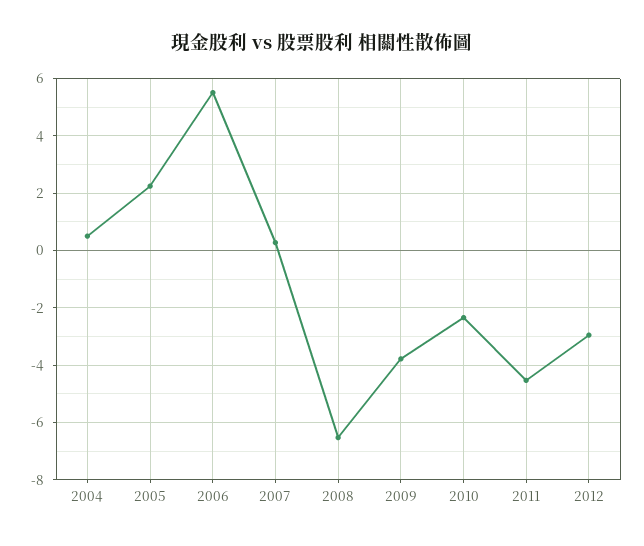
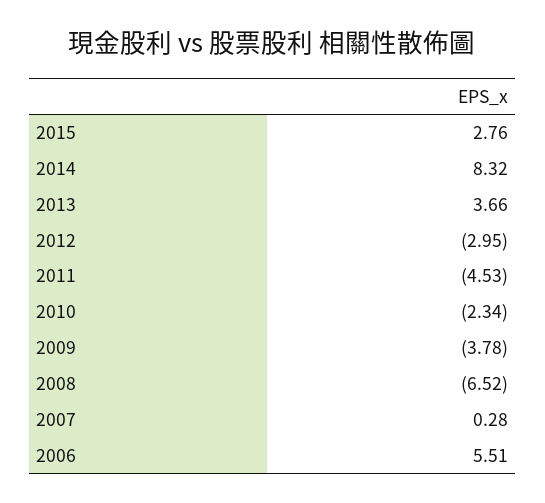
2004: 0.5 -> none
2005: 2.25 -> none
2015: none -> 2.76
2014: none -> 8.32
2013: none -> 3.66

